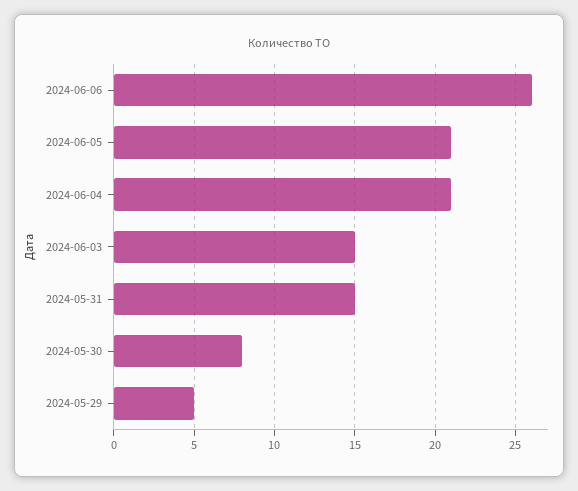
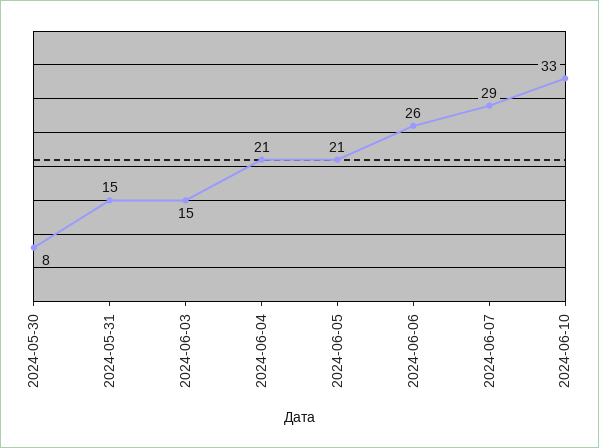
2024-05-29: 5 -> none
2024-06-07: none -> 29
2024-06-10: none -> 33

